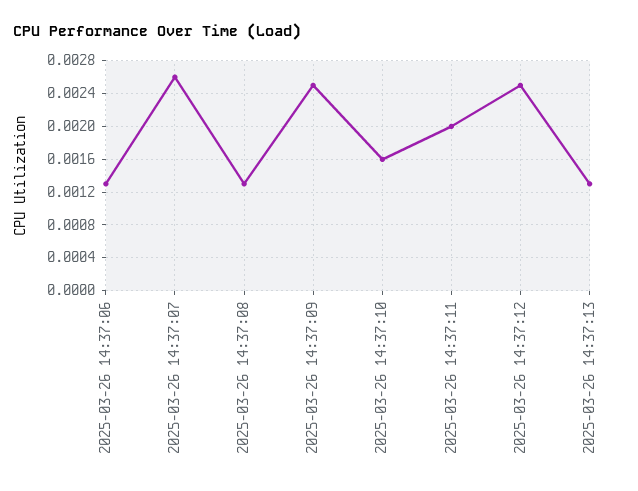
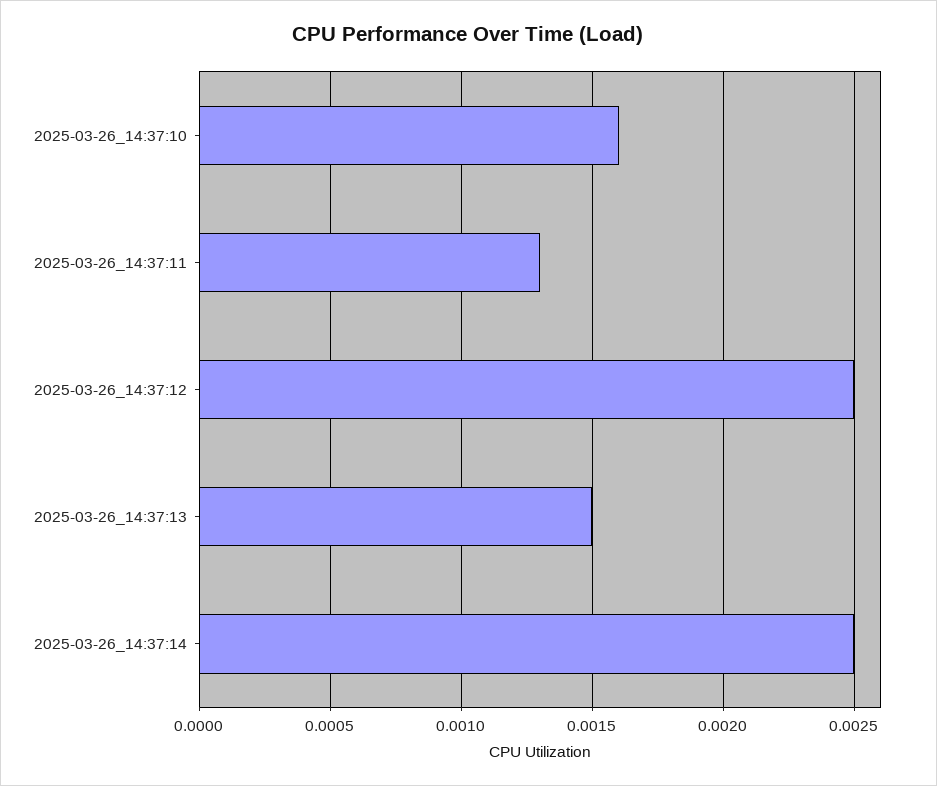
2025-03-26 14:37:06: 0.0013 -> none
2025-03-26 14:37:07: 0.0026 -> none
2025-03-26 14:37:08: 0.0013 -> none
2025-03-26 14:37:09: 0.0025 -> none
2025-03-26 14:37:11: 0.002 -> 0.0013
2025-03-26 14:37:13: 0.0013 -> 0.0015
2025-03-26_14:37:14: none -> 0.0025

